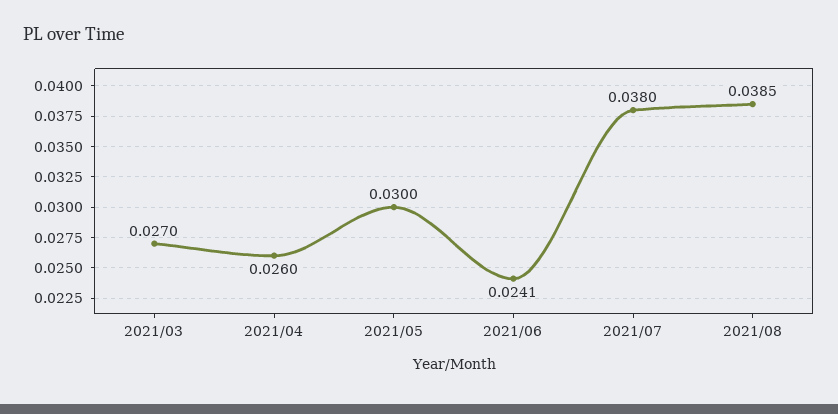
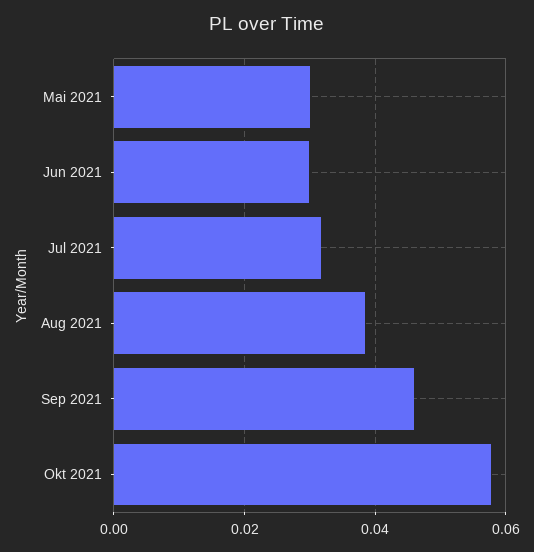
2021/03: 0.027 -> none
2021/04: 0.026 -> none
2021/06: 0.0241 -> 0.03
2021/07: 0.038 -> 0.032
Sep 2021: none -> 0.046
Okt 2021: none -> 0.058

